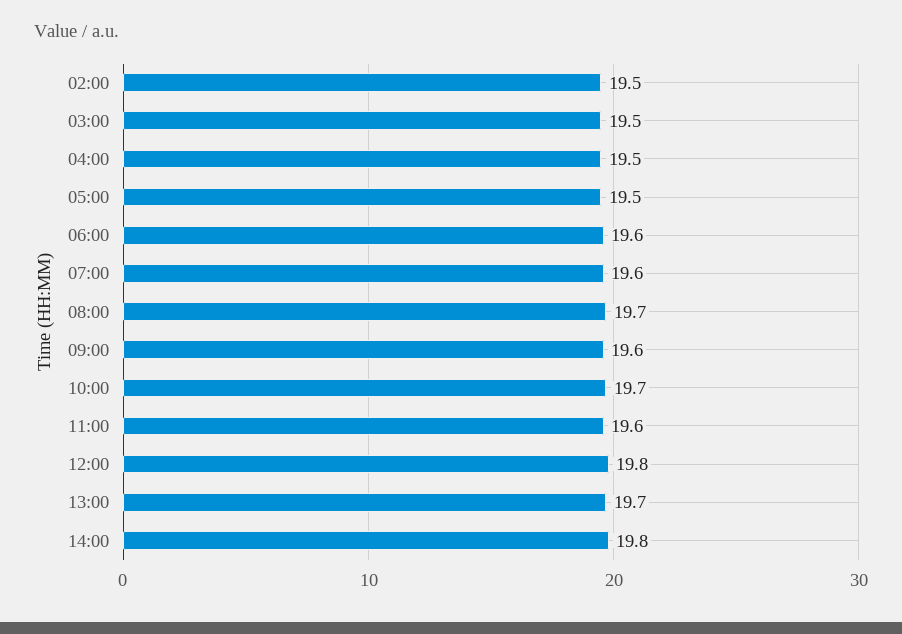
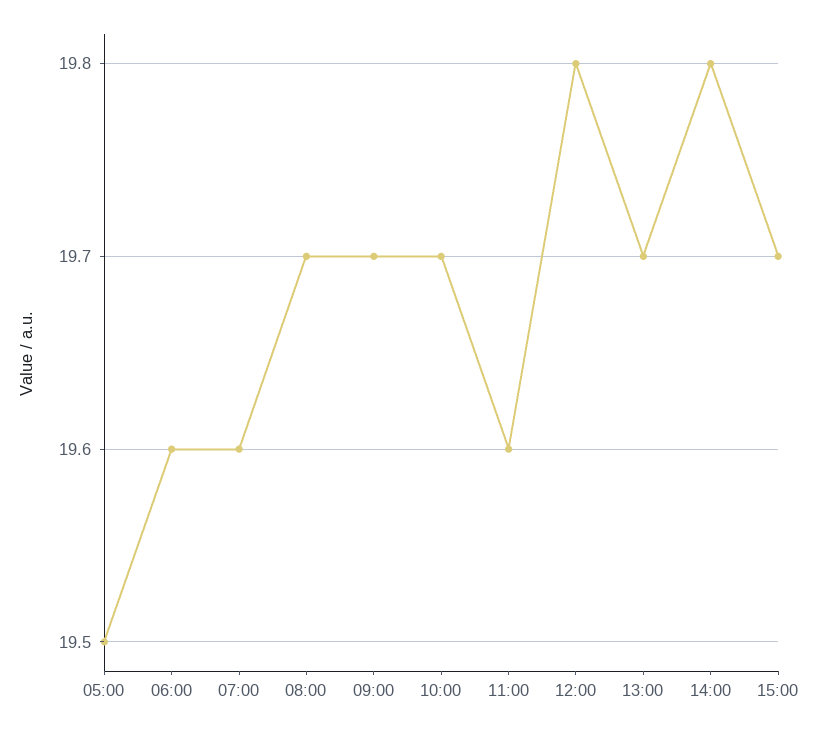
02:00: 19.5 -> none
03:00: 19.5 -> none
04:00: 19.5 -> none
09:00: 19.6 -> 19.7
15:00: none -> 19.7

